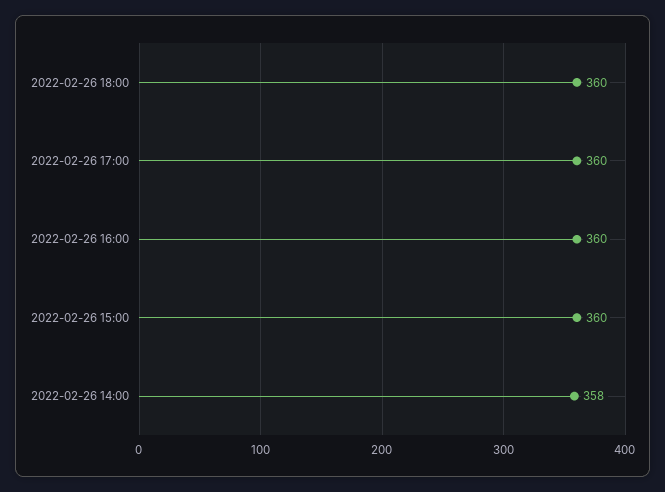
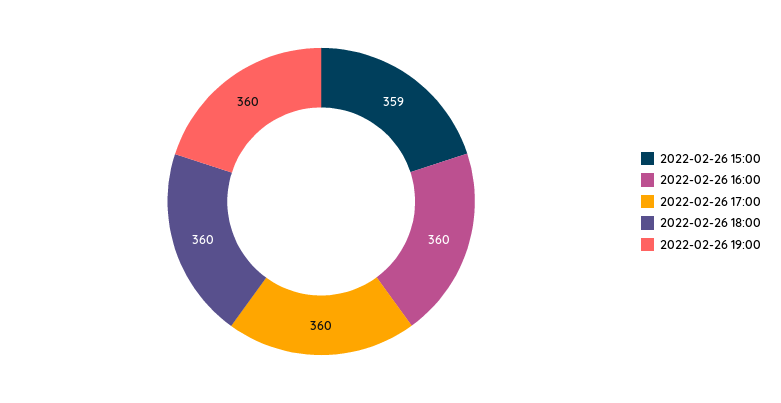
2022-02-26 15:00: 360 -> 359
2022-02-26 14:00: 358 -> none
2022-02-26 19:00: none -> 360

